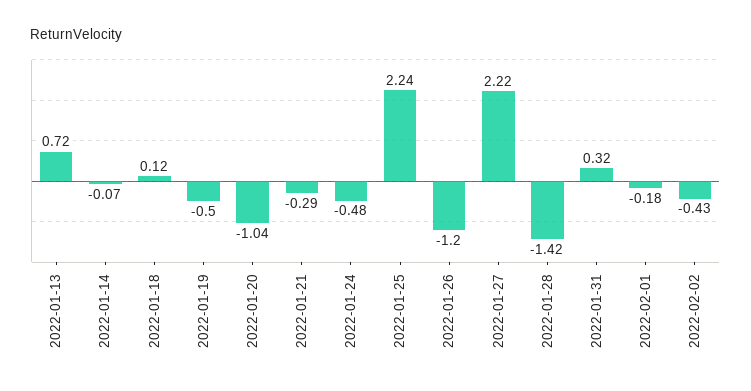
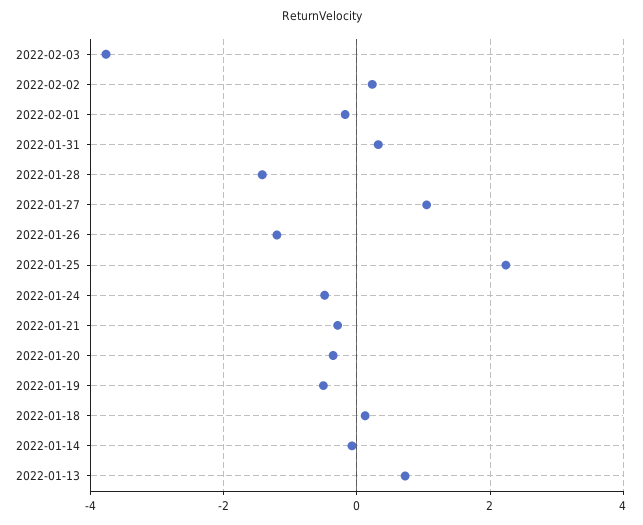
2022-01-20: -1.04 -> -0.4
2022-01-27: 2.22 -> 1
2022-02-02: -0.43 -> 0.2
2022-02-03: none -> -3.8

